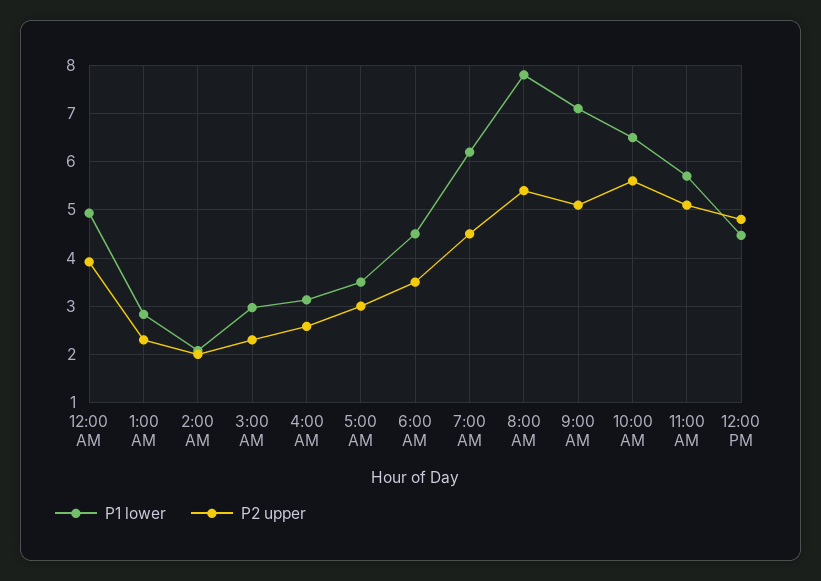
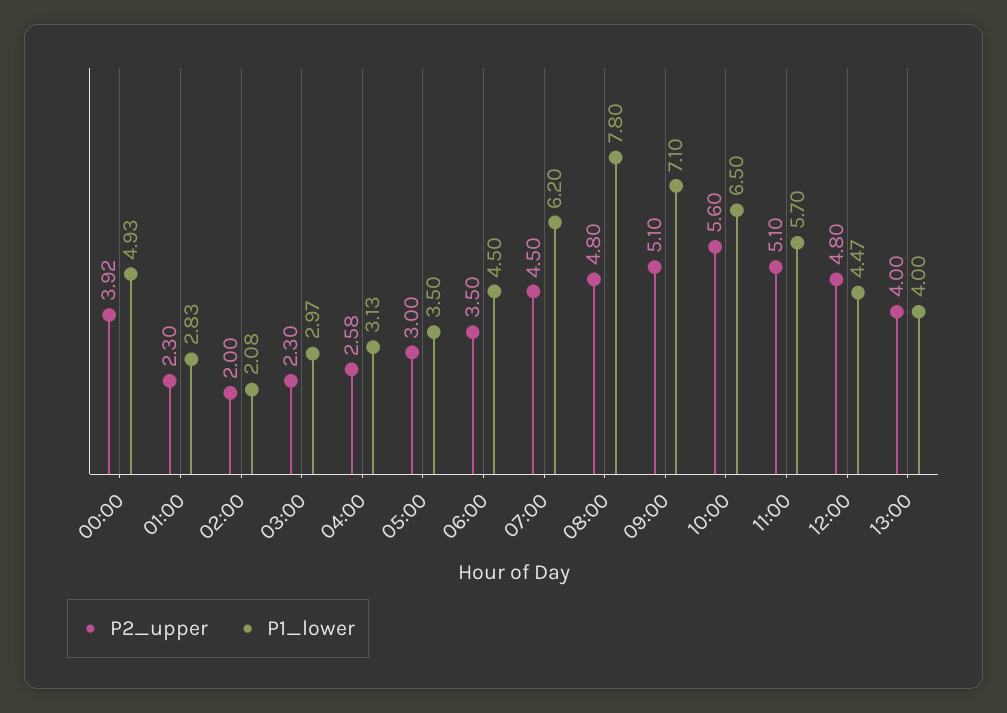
P2 upper, 8:00 AM: 5.4 -> 4.8
P2 upper, 13:00: none -> 4
P1 lower, 13:00: none -> 4

